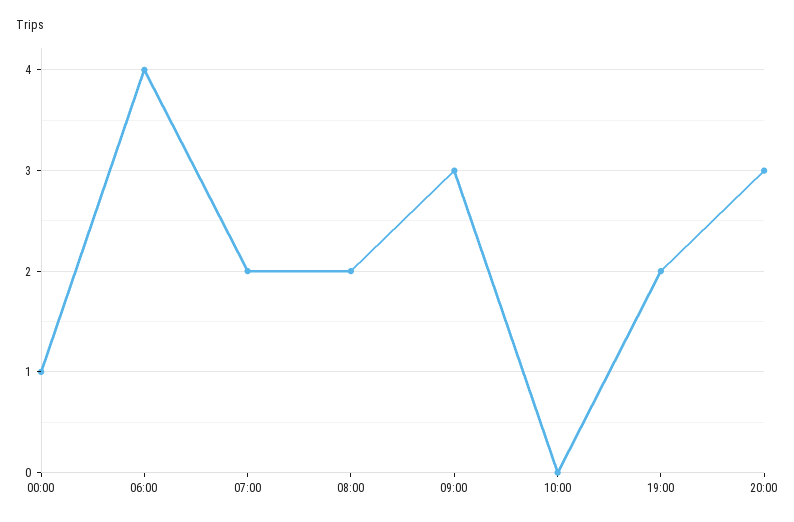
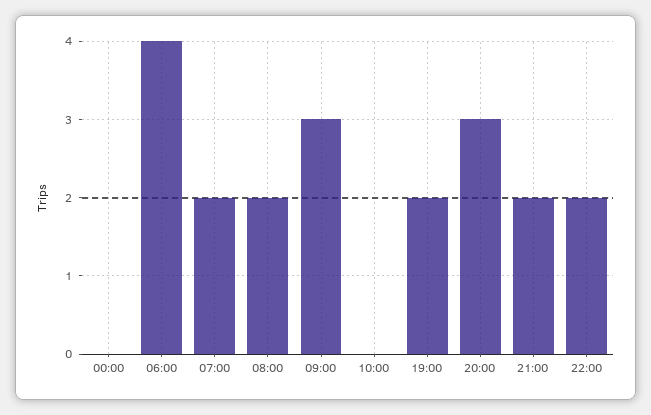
00:00: 1 -> 0
21:00: none -> 2
22:00: none -> 2

